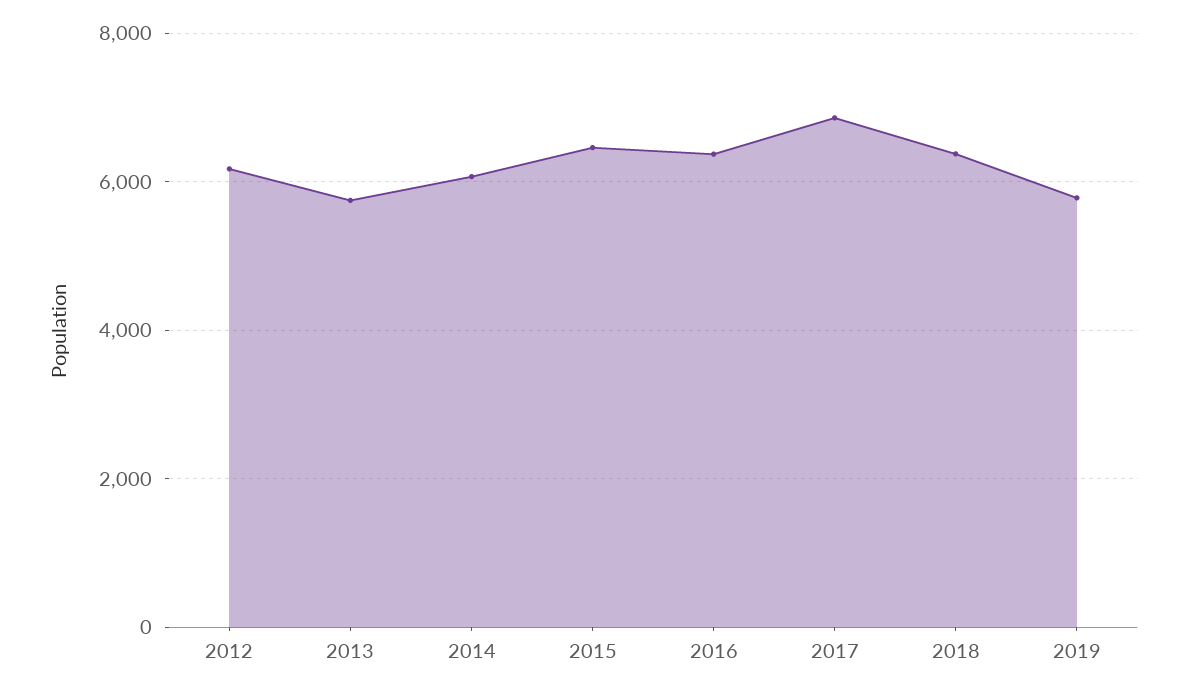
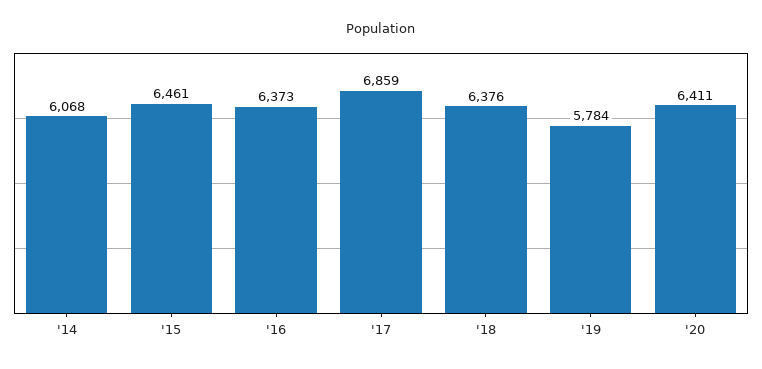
2012: 6200 -> none
2013: 5800 -> none
'20: none -> 6411

